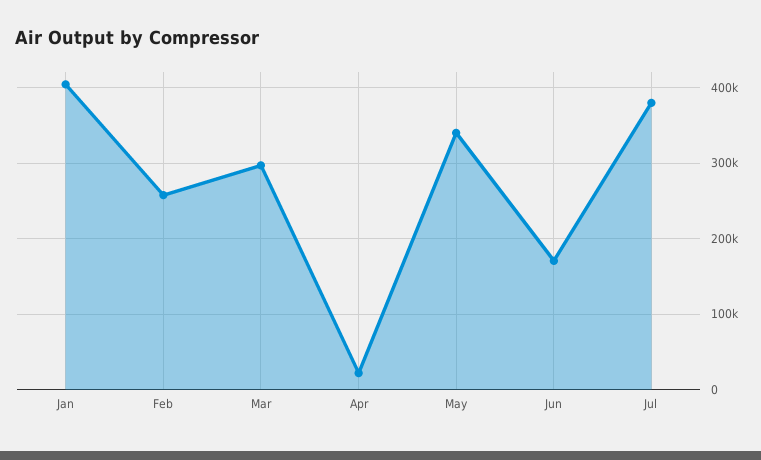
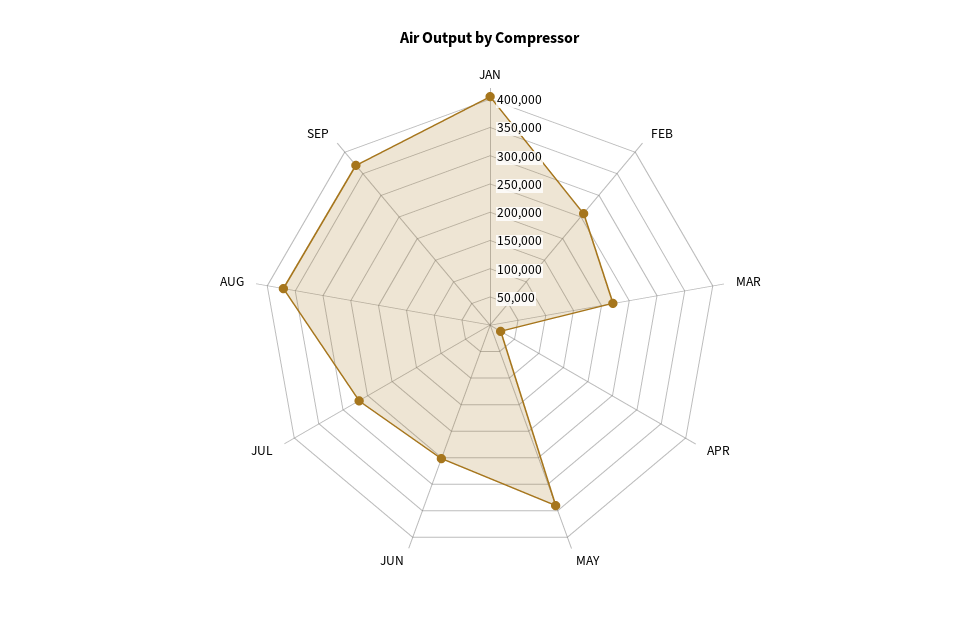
Mar: 300000 -> 225000
Jun: 170000 -> 250000
Jul: 380000 -> 275000
AUG: none -> 375000
SEP: none -> 375000

